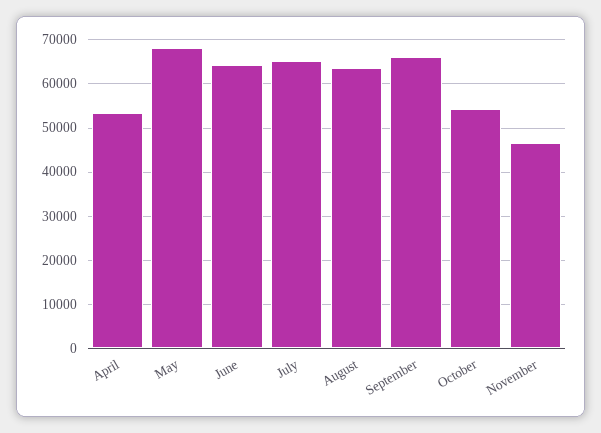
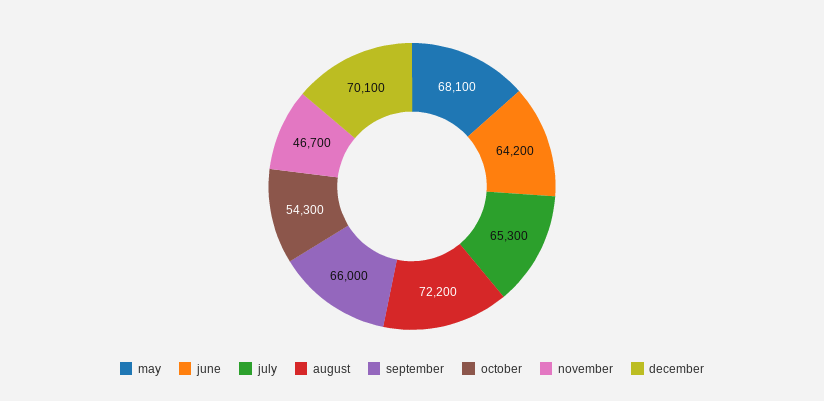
April: 54000 -> none
August: 64000 -> 72200
december: none -> 70100

